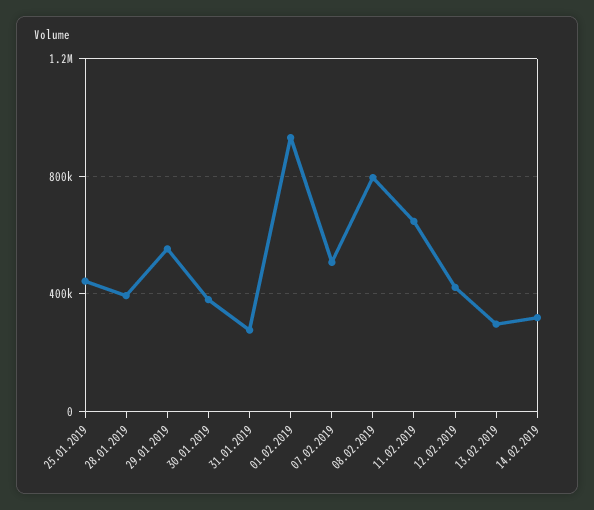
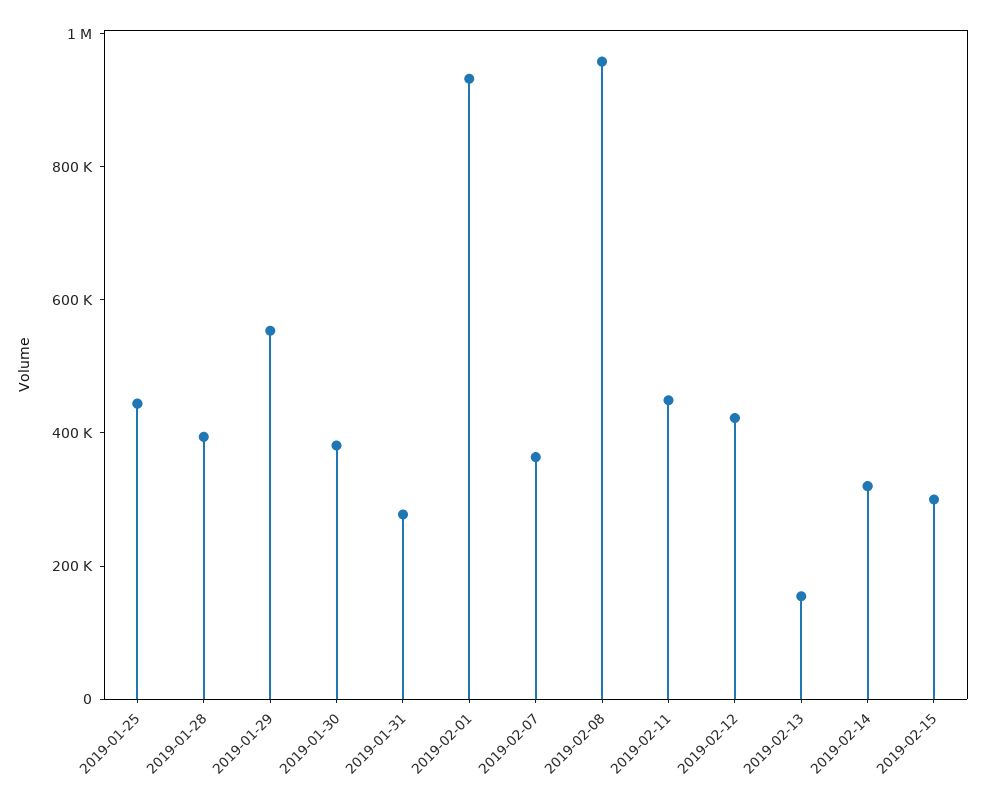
07.02.2019: 500000 -> 350000
08.02.2019: 800000 -> 950000
11.02.2019: 650000 -> 450000
13.02.2019: 300000 -> 150000
2019-02-15: none -> 300000

